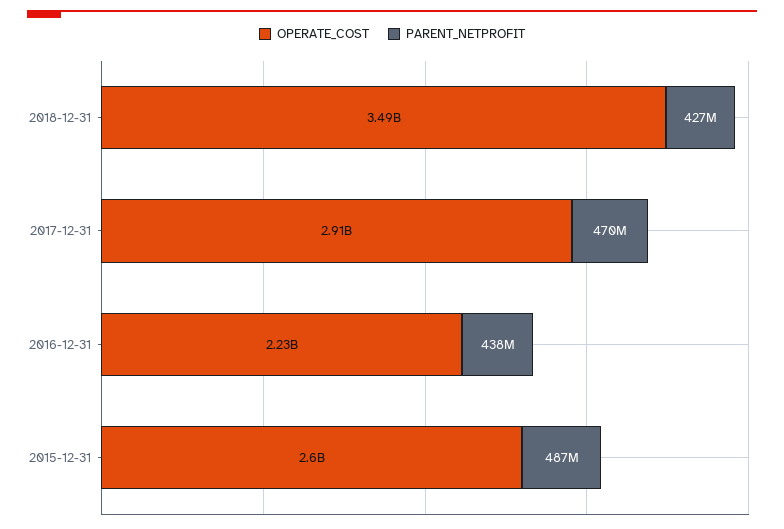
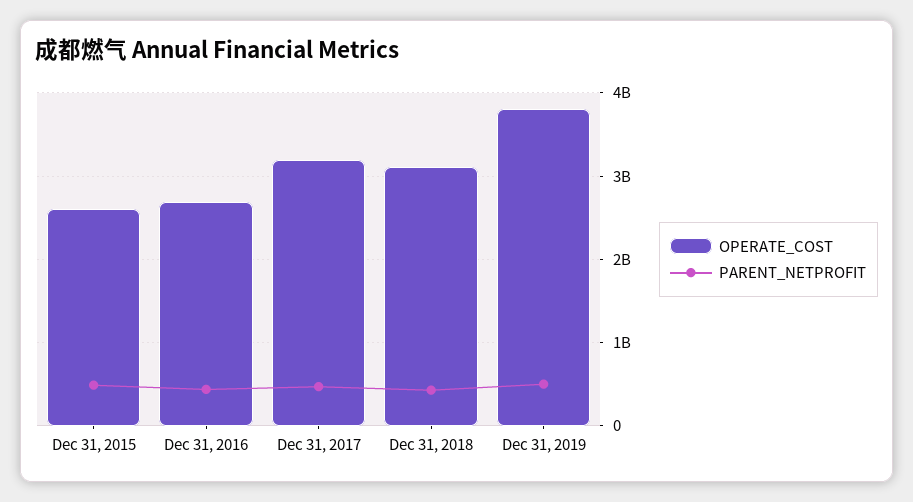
OPERATE_COST, 2018-12-31: 3490000000 -> 3100000000
OPERATE_COST, 2017-12-31: 2910000000 -> 3200000000
OPERATE_COST, 2016-12-31: 2230000000 -> 2700000000
OPERATE_COST, Dec 31, 2019: none -> 3800000000
PARENT_NETPROFIT, Dec 31, 2019: none -> 500000000

